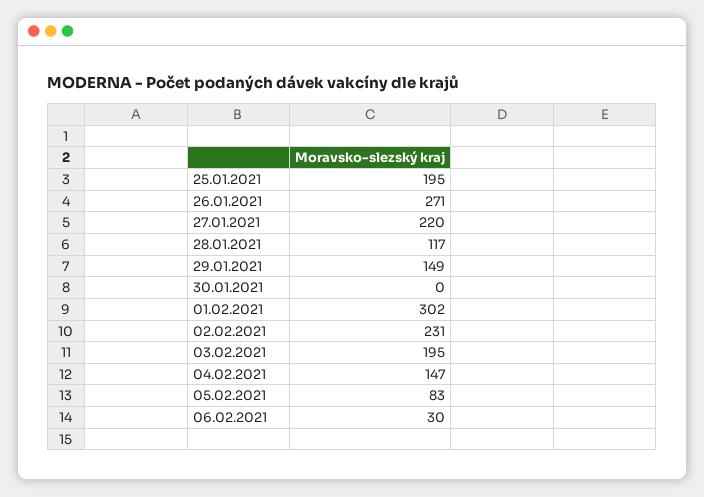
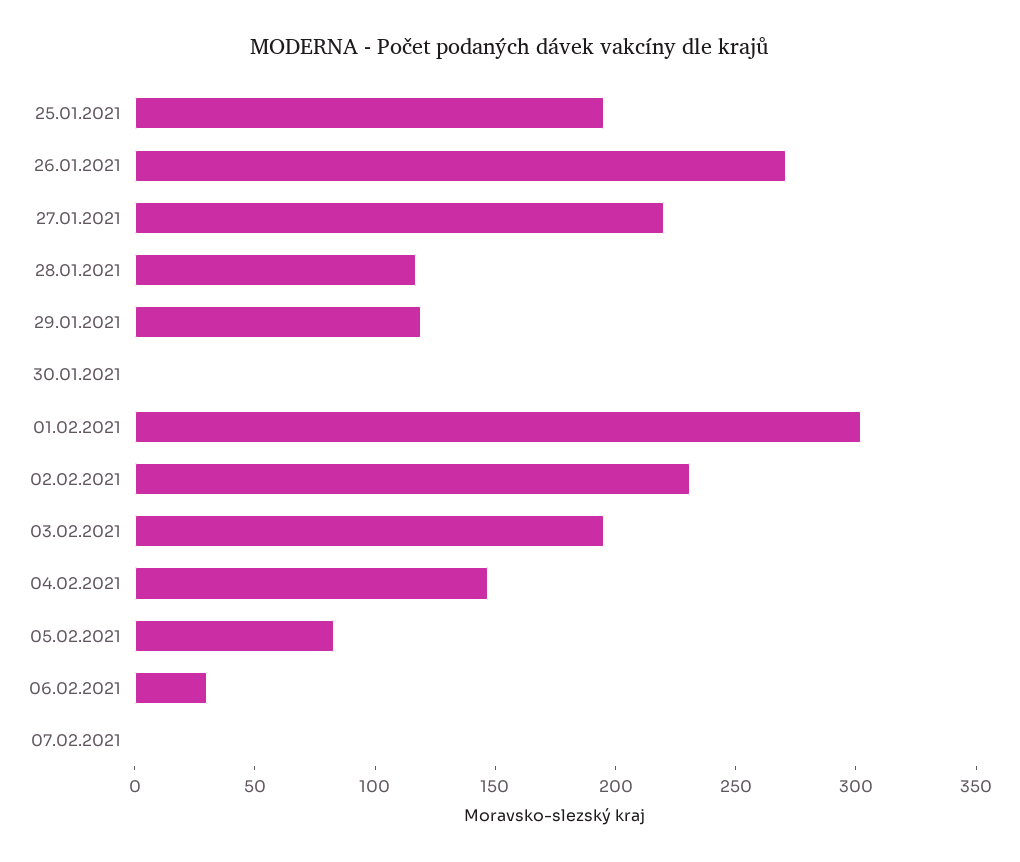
29.01.2021: 149 -> 120
07.02.2021: none -> 0

